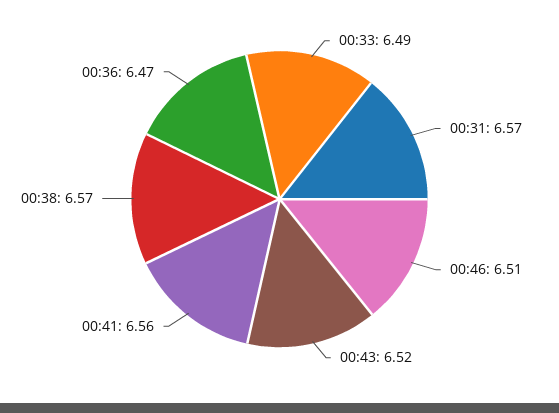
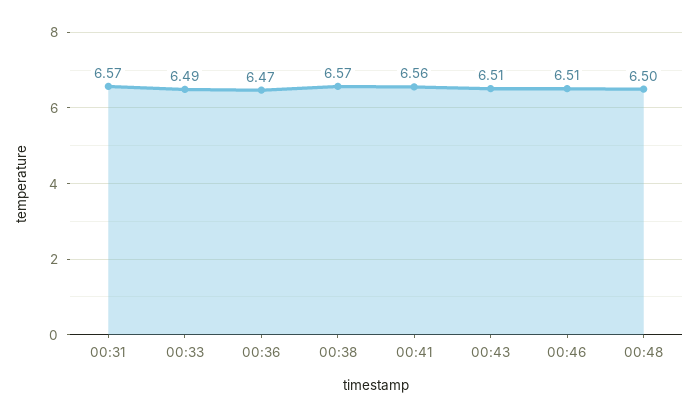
00:43: 6.52 -> 6.51
00:48: none -> 6.5

